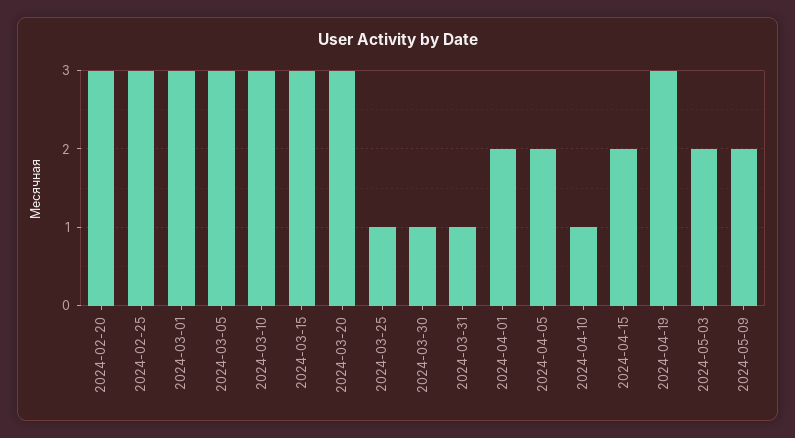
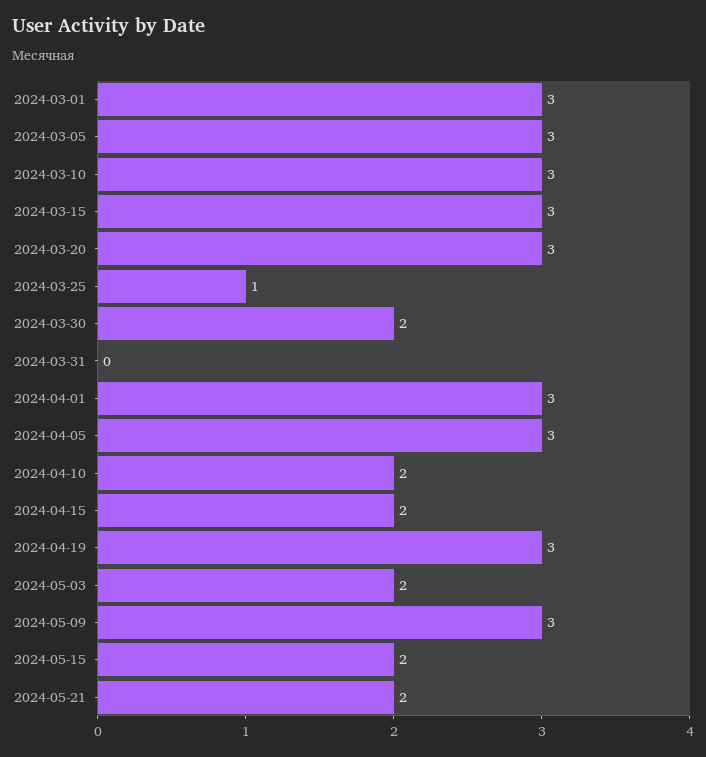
2024-02-20: 3 -> none
2024-02-25: 3 -> none
2024-03-30: 1 -> 2
2024-03-31: 1 -> 0
2024-04-01: 2 -> 3
2024-04-05: 2 -> 3
2024-04-10: 1 -> 2
2024-05-09: 2 -> 3
2024-05-15: none -> 2
2024-05-21: none -> 2

